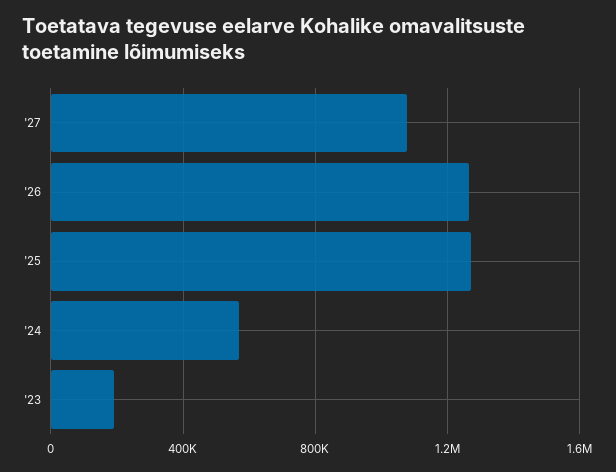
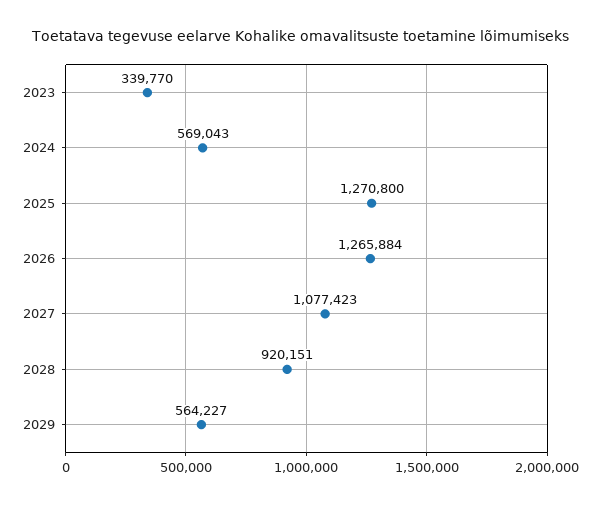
'23: 200000 -> 339770
2028: none -> 920151
2029: none -> 564227

